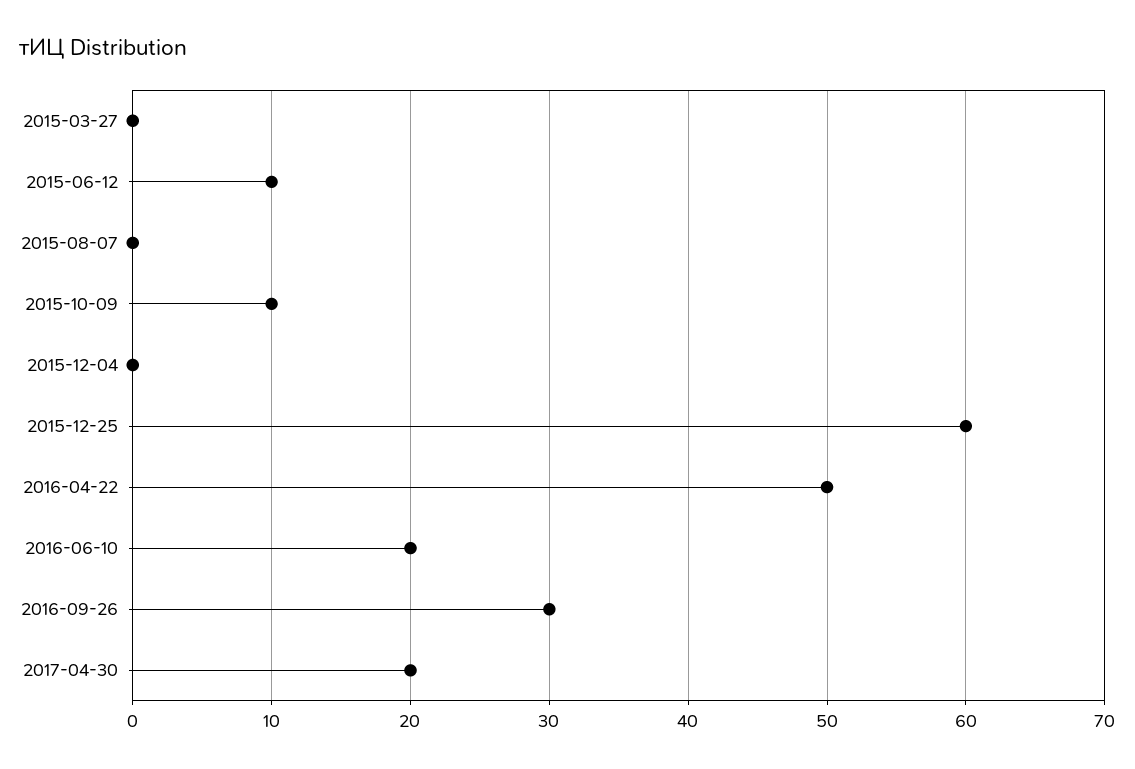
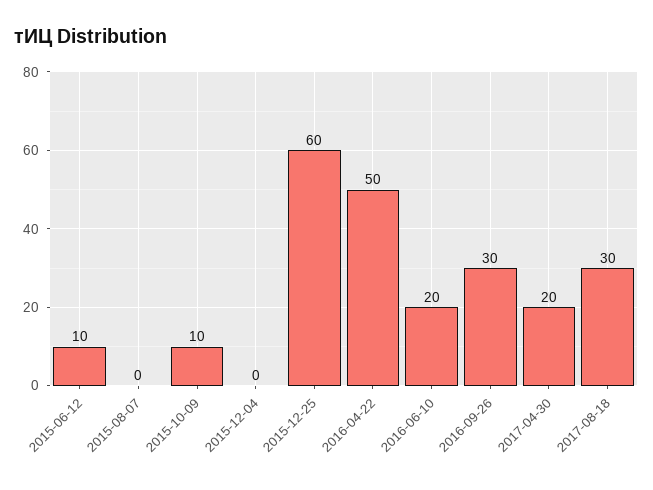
2015-03-27: 0 -> none
2017-08-18: none -> 30

